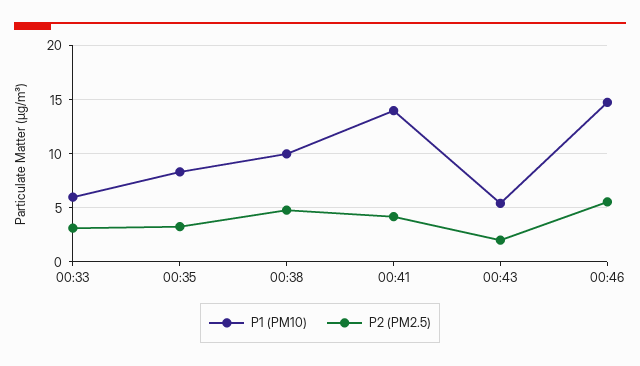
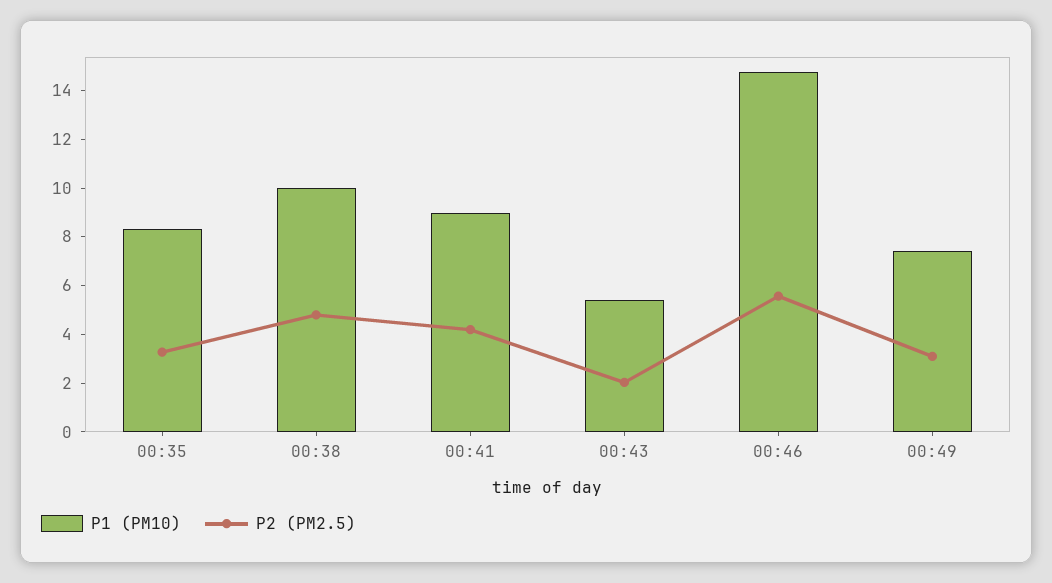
P1 (PM10), 00:33: 6 -> none
P2 (PM2.5), 00:33: 3 -> none
P1 (PM10), 00:41: 14 -> 9
P1 (PM10), 00:49: none -> 7.5
P2 (PM2.5), 00:49: none -> 3

